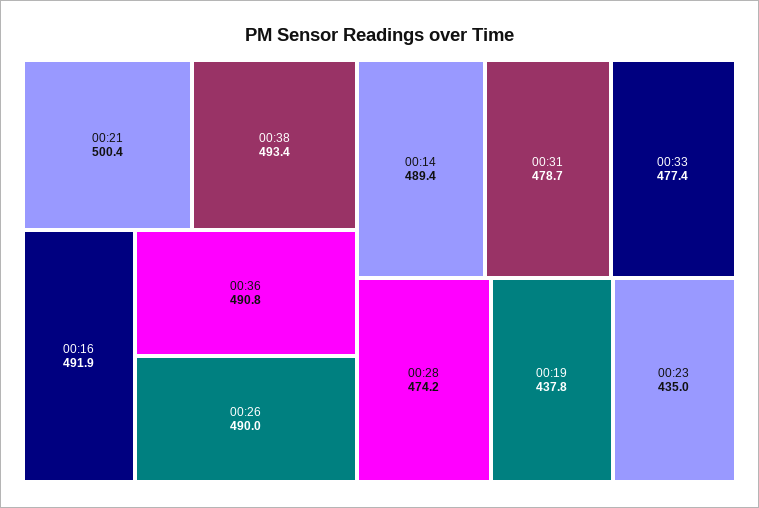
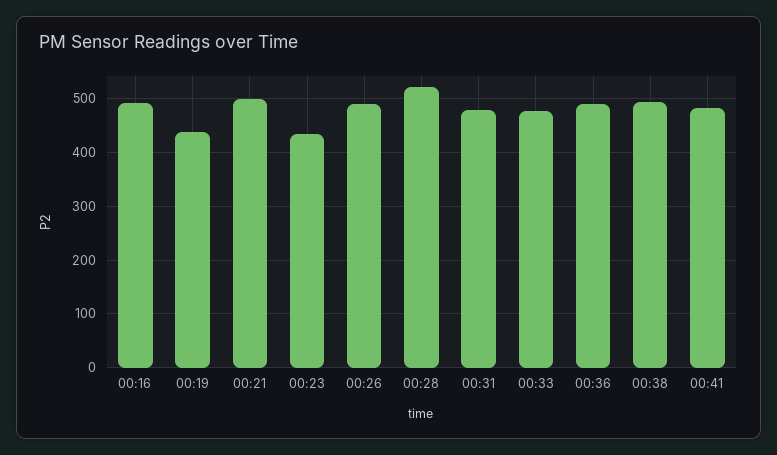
00:14: 489.4 -> none
00:28: 474.2 -> 520
00:41: none -> 480

